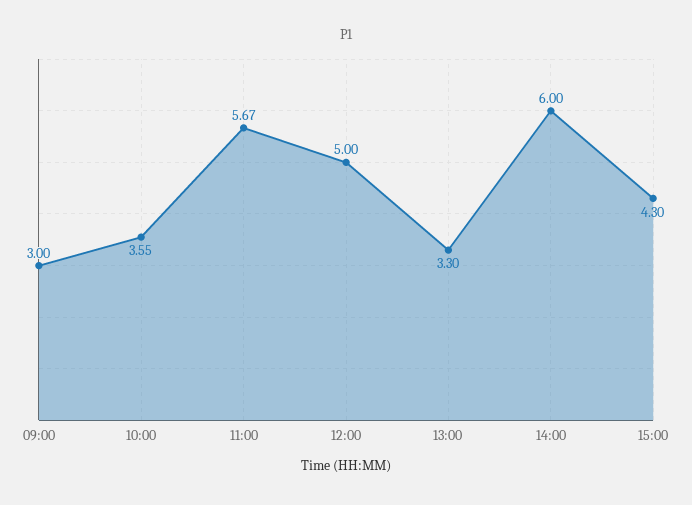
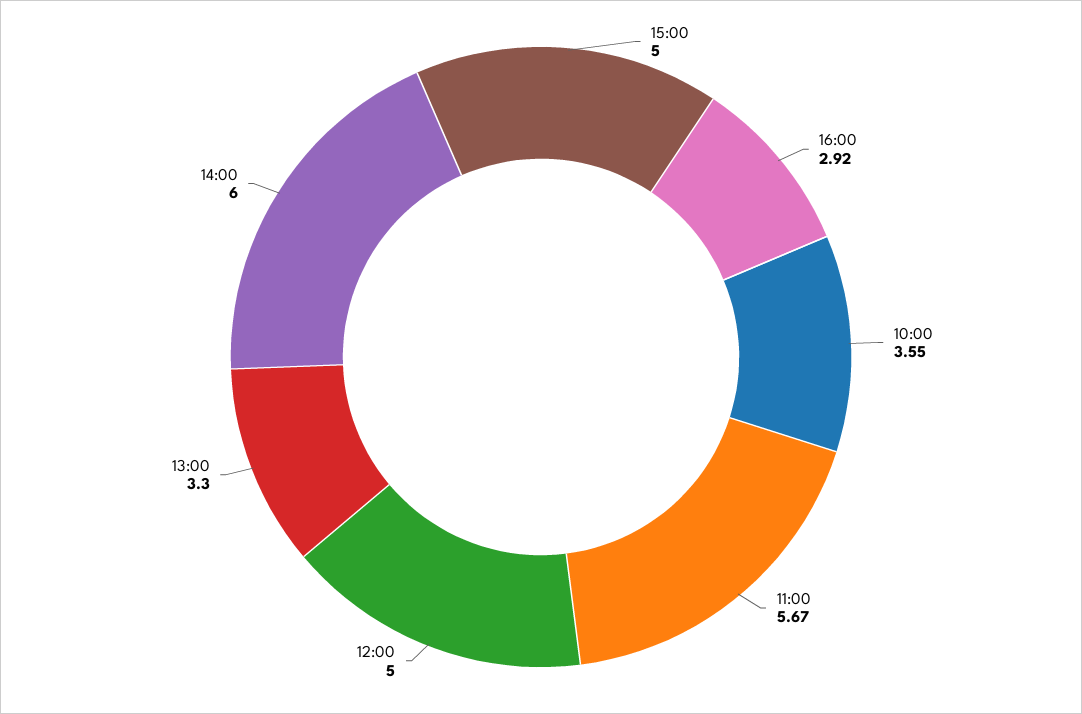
09:00: 3 -> none
15:00: 4.3 -> 5
16:00: none -> 2.92

